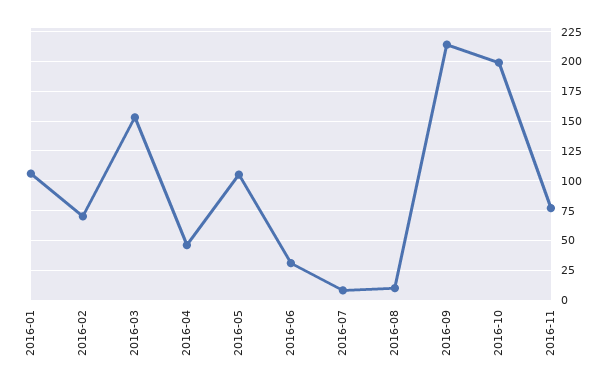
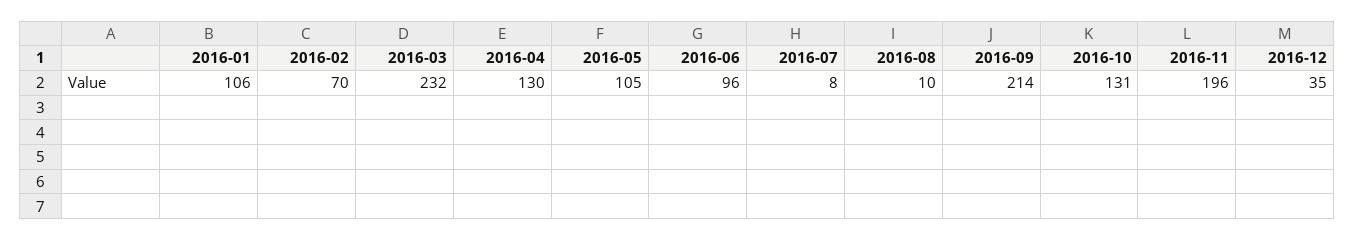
2016-03: 150 -> 232
2016-04: 50 -> 130
2016-06: 25 -> 96
2016-10: 200 -> 131
2016-11: 75 -> 196
2016-12: none -> 35

